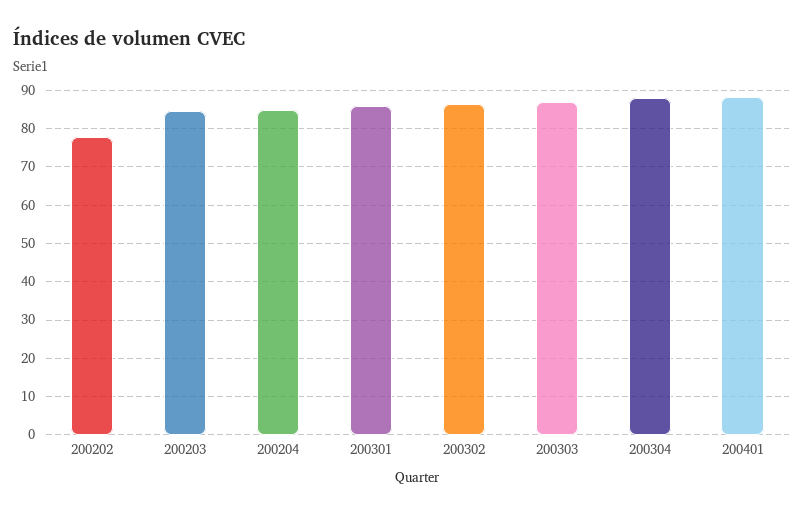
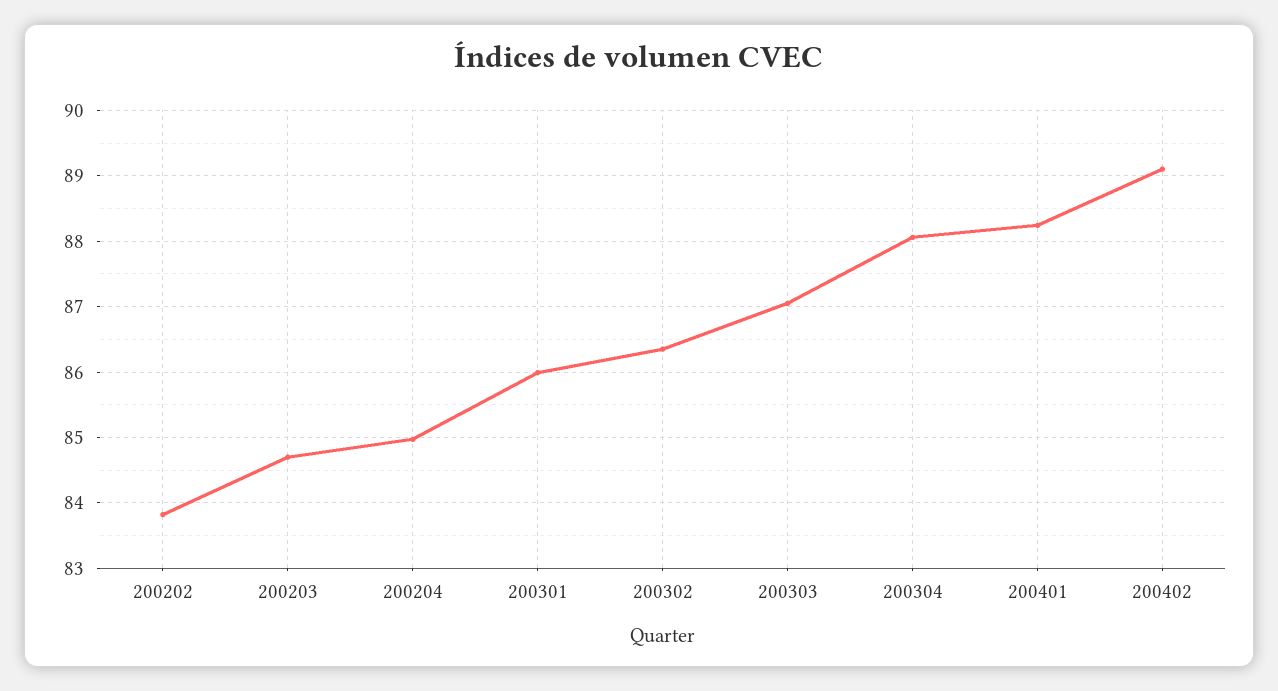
200202: 78 -> 83.8
200402: none -> 89.1

